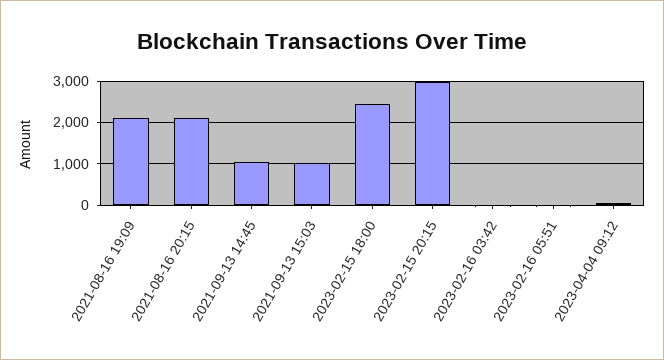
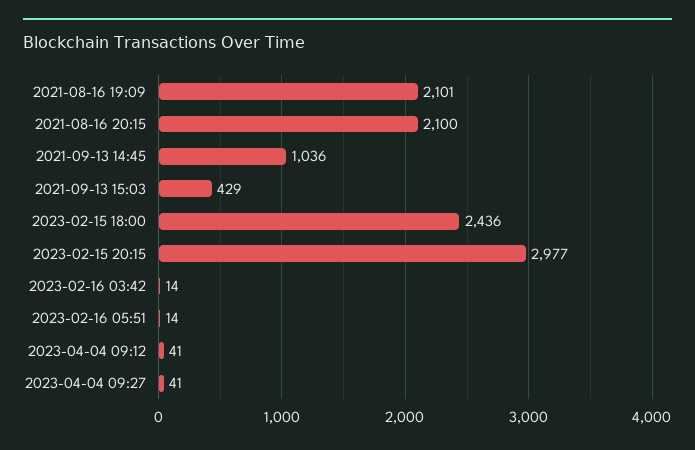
2021-09-13 15:03: 1000 -> 429
2023-04-04 09:27: none -> 41

